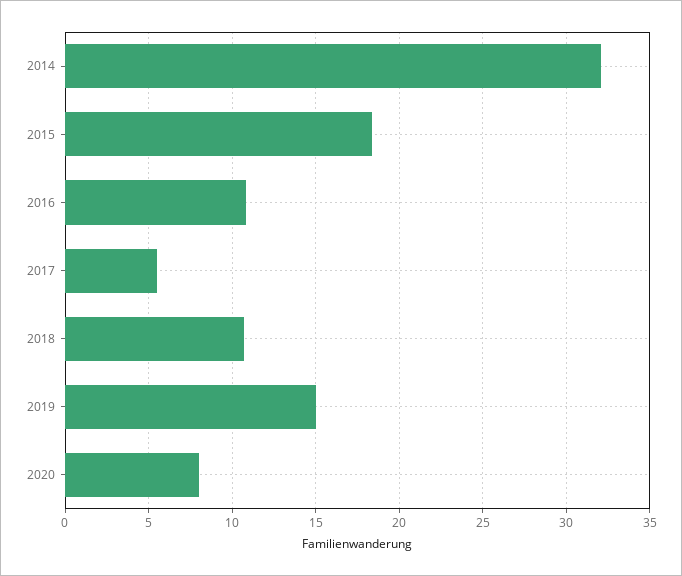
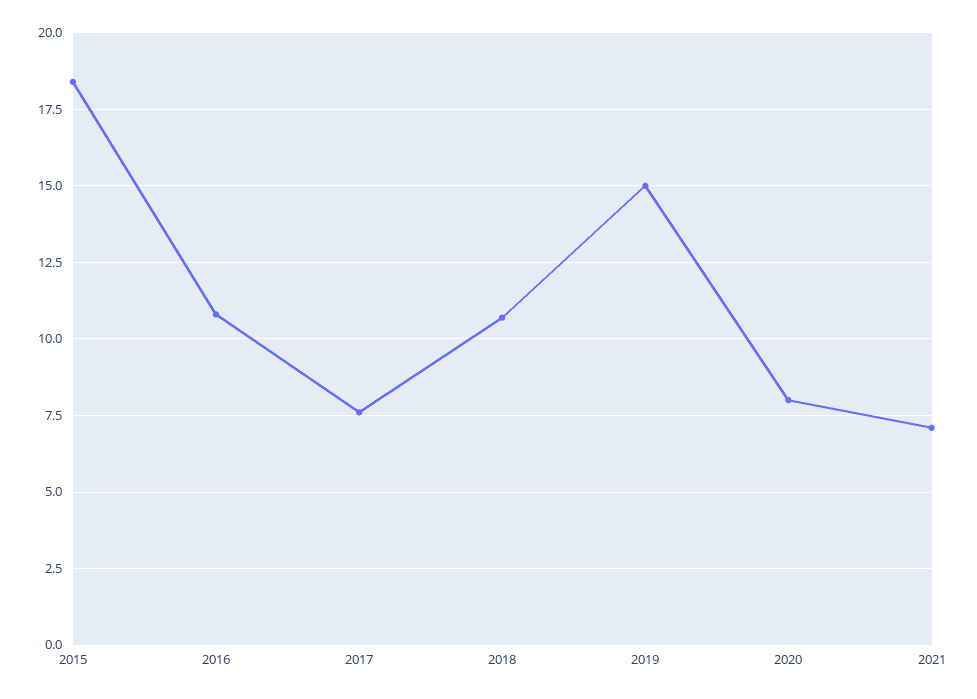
2014: 32 -> none
2017: 5.5 -> 7.5
2021: none -> 7

